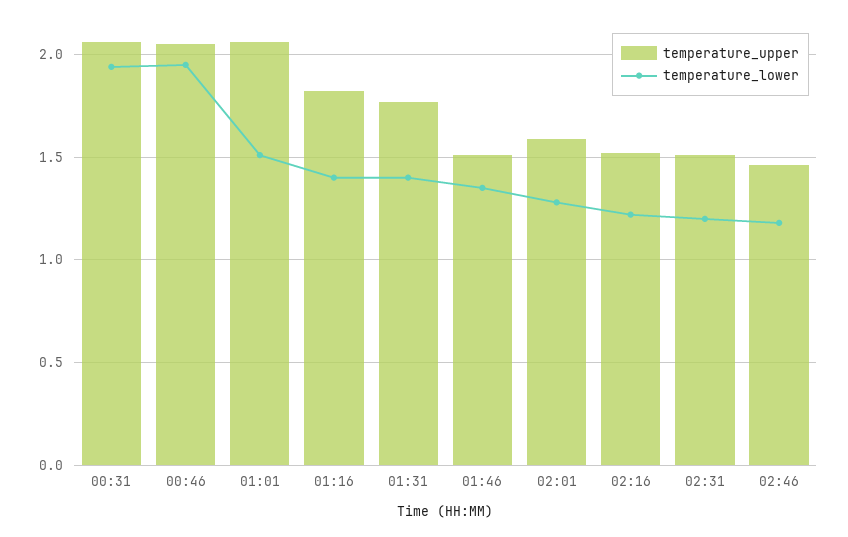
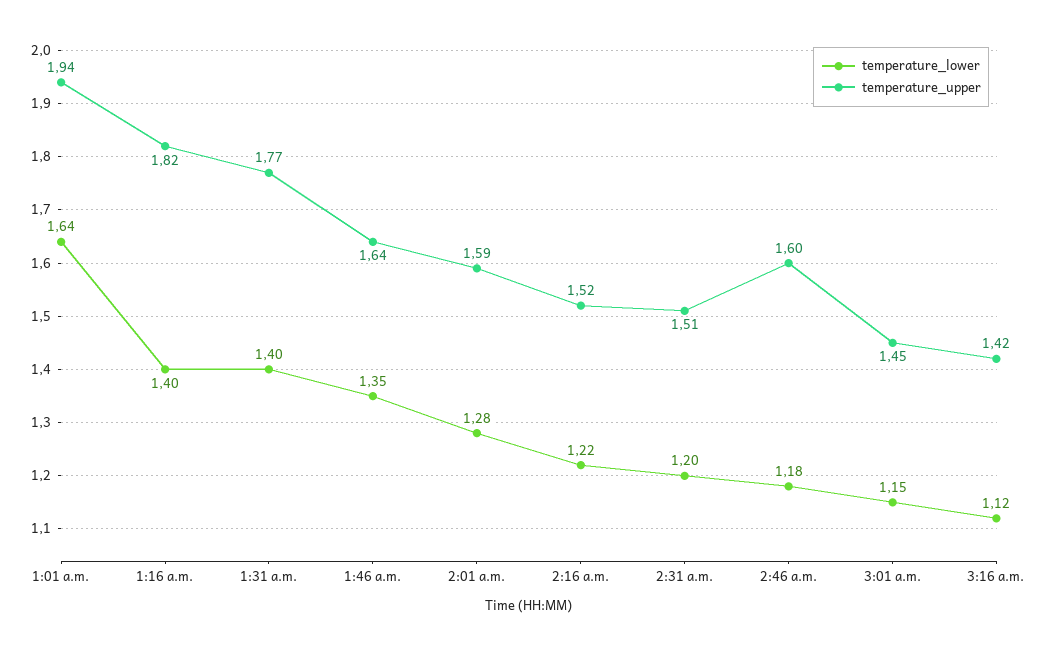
temperature_upper, 00:31: 2.05 -> none
temperature_lower, 00:31: 1.95 -> none
temperature_upper, 00:46: 2.05 -> none
temperature_lower, 00:46: 1.95 -> none
temperature_upper, 01:01: 2.05 -> 1.94
temperature_lower, 01:01: 1.5 -> 1.64
temperature_upper, 01:46: 1.5 -> 1.64
temperature_upper, 02:46: 1.45 -> 1.6
temperature_lower, 3:01 a.m.: none -> 1.15
temperature_upper, 3:01 a.m.: none -> 1.45
temperature_lower, 3:16 a.m.: none -> 1.12
temperature_upper, 3:16 a.m.: none -> 1.42

